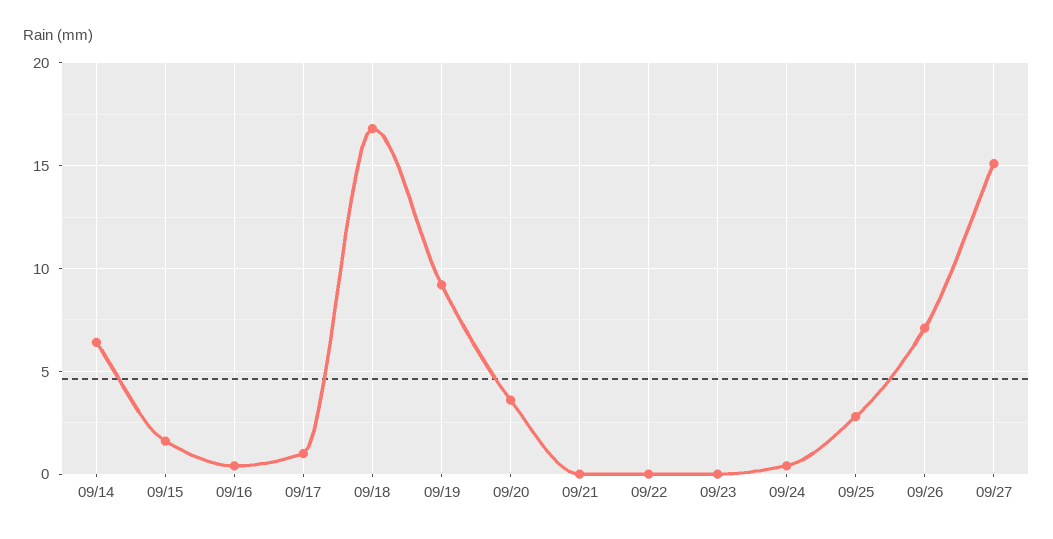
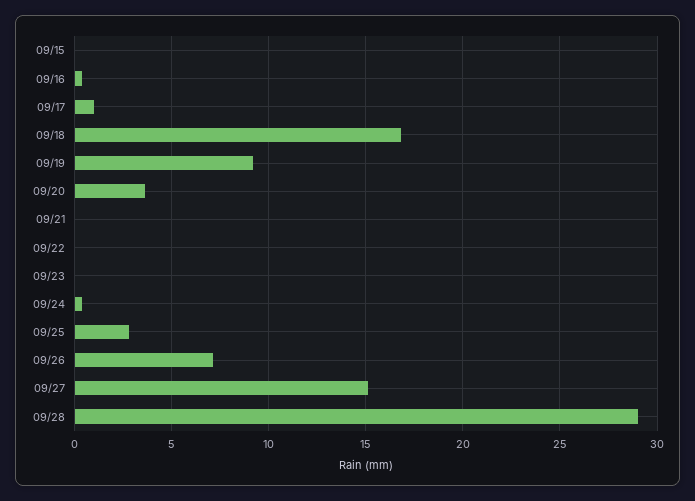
09/14: 6.5 -> none
09/15: 1.5 -> 0
09/28: none -> 29

